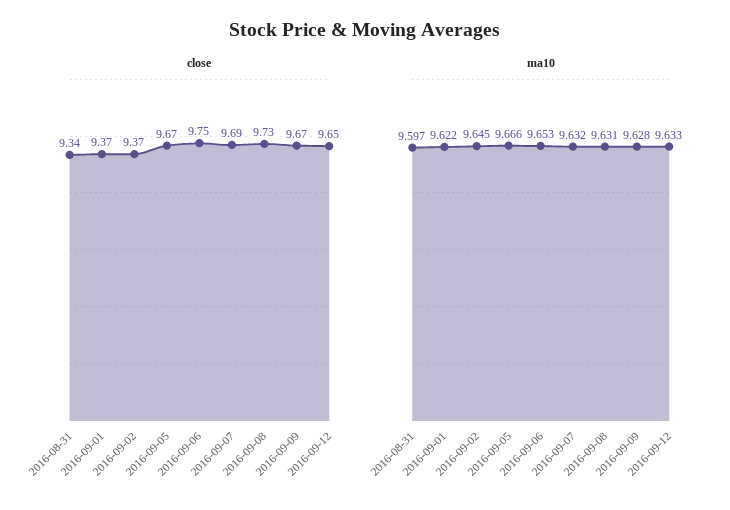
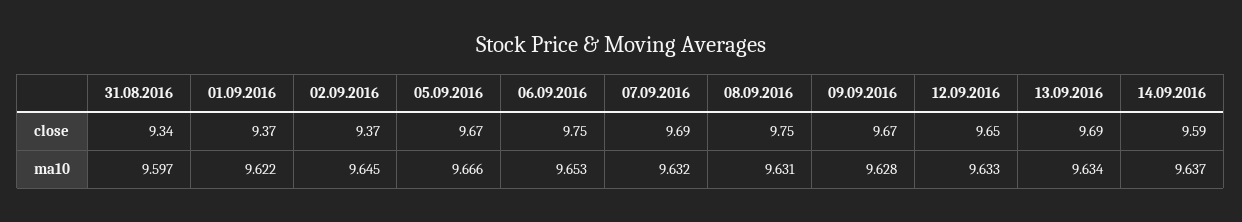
close, 2016-09-08: 9.73 -> 9.75
close, 13.09.2016: none -> 9.69
close, 14.09.2016: none -> 9.59
ma10, 13.09.2016: none -> 9.634
ma10, 14.09.2016: none -> 9.637

